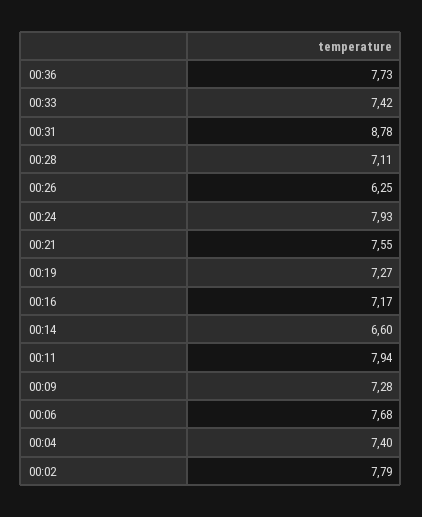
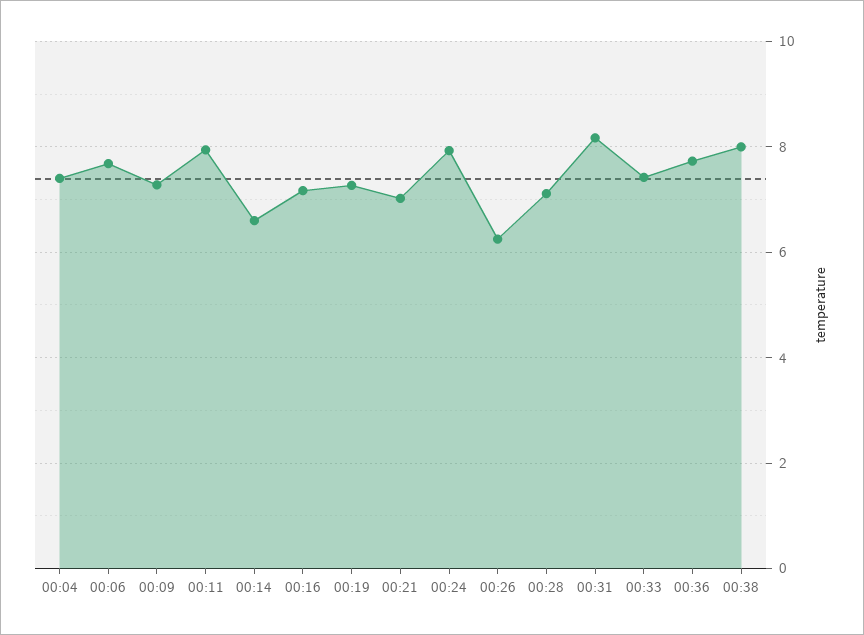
00:31: 8.78 -> 8.2
00:21: 7.55 -> 7
00:02: 7.79 -> none
00:38: none -> 8

